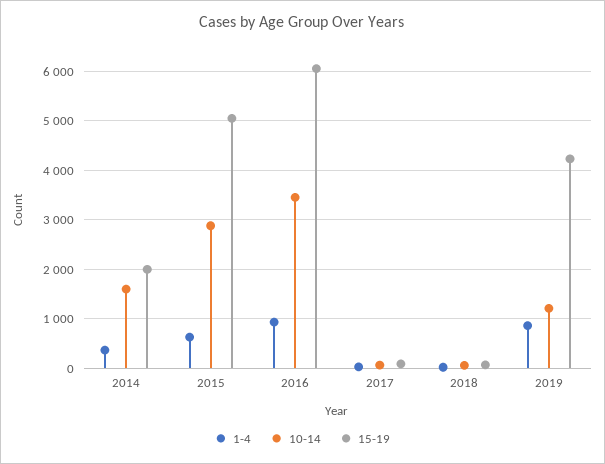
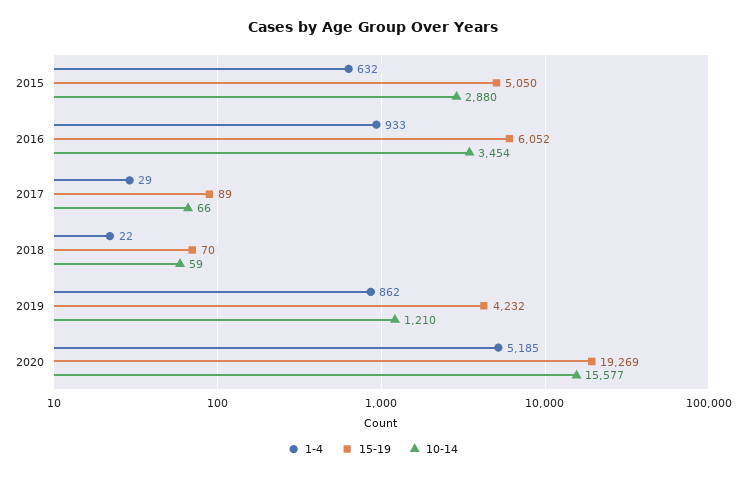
1-4, 2014: 400 -> none
10-14, 2014: 1600 -> none
15-19, 2014: 2000 -> none
1-4, 2020: none -> 5185
15-19, 2020: none -> 19269
10-14, 2020: none -> 15577

